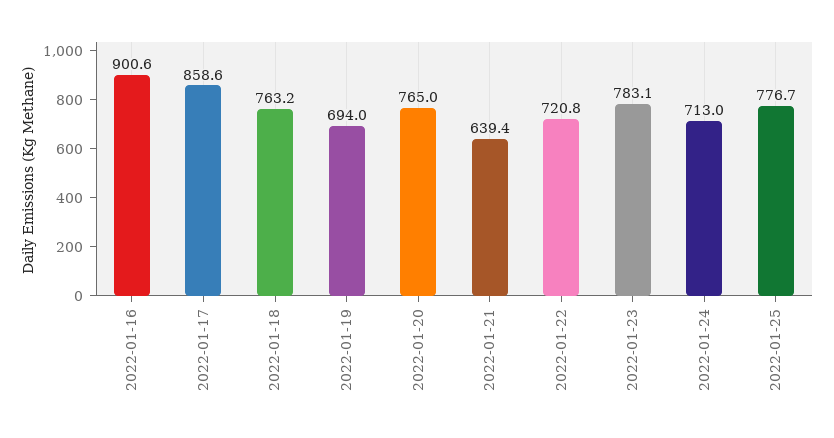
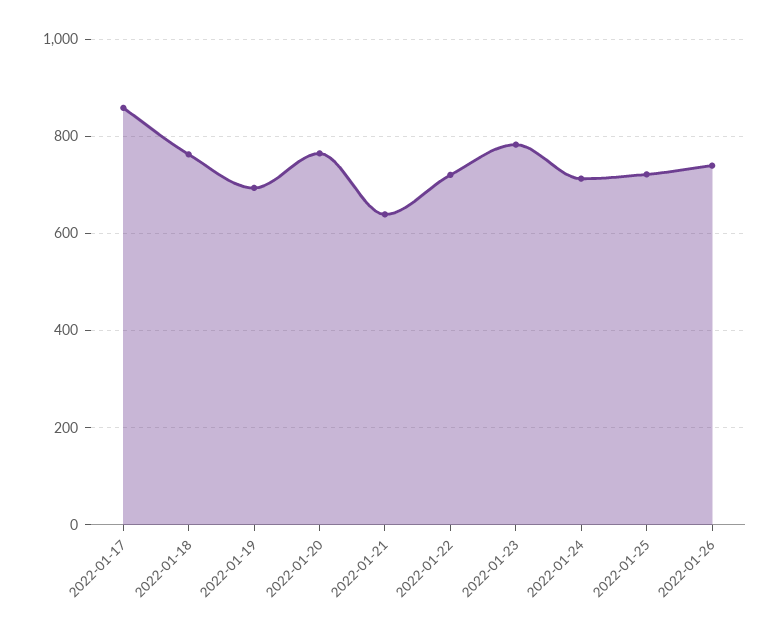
2022-01-16: 900.6 -> none
2022-01-25: 776.7 -> 720
2022-01-26: none -> 740

